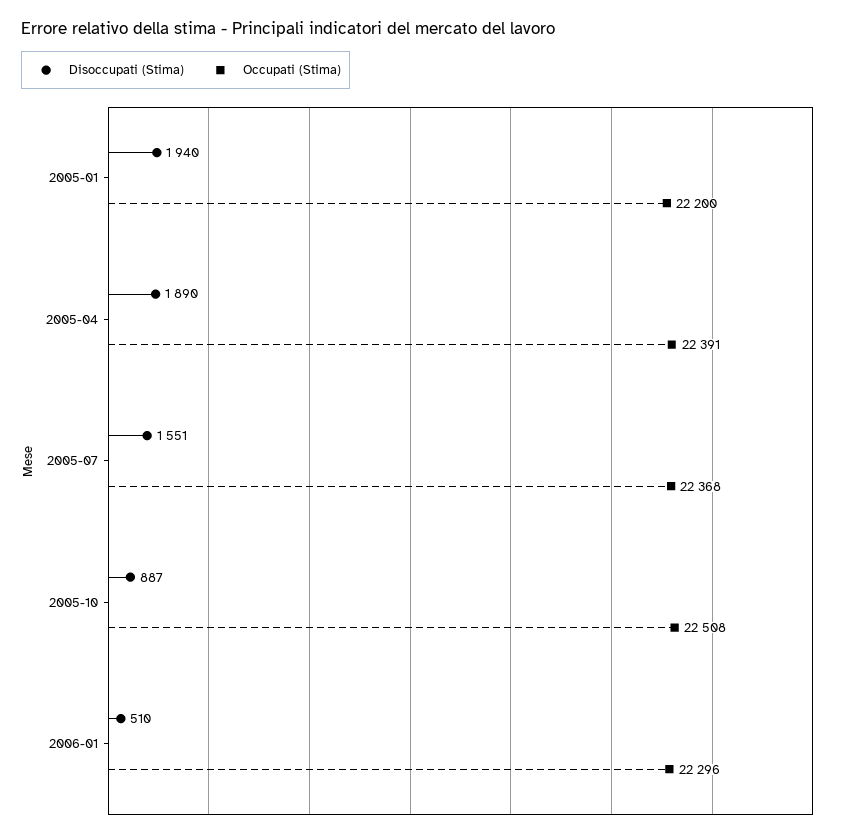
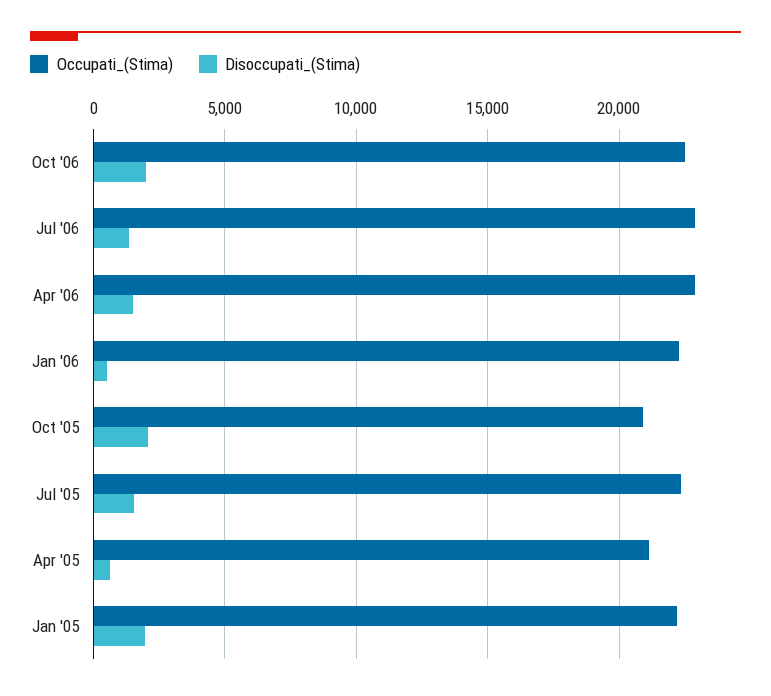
Disoccupati (Stima), 2005-04: 1890 -> 500
Occupati (Stima), 2005-04: 22391 -> 21000
Disoccupati (Stima), 2005-10: 887 -> 2000
Occupati (Stima), 2005-10: 22508 -> 21000
Occupati (Stima), Oct '06: none -> 22500
Disoccupati (Stima), Oct '06: none -> 2000
Occupati (Stima), Jul '06: none -> 23000
Disoccupati (Stima), Jul '06: none -> 1500
Occupati (Stima), Apr '06: none -> 23000
Disoccupati (Stima), Apr '06: none -> 1500

